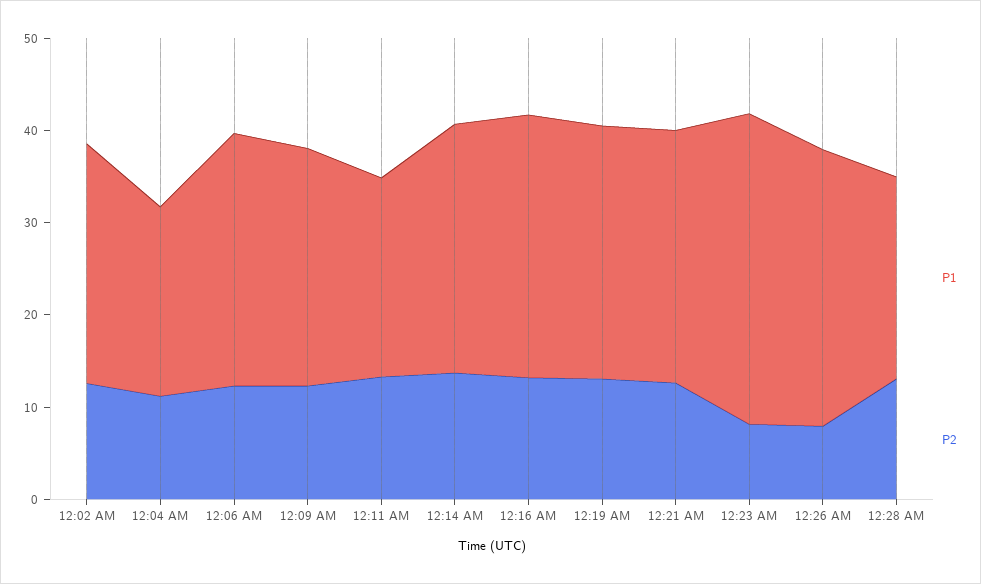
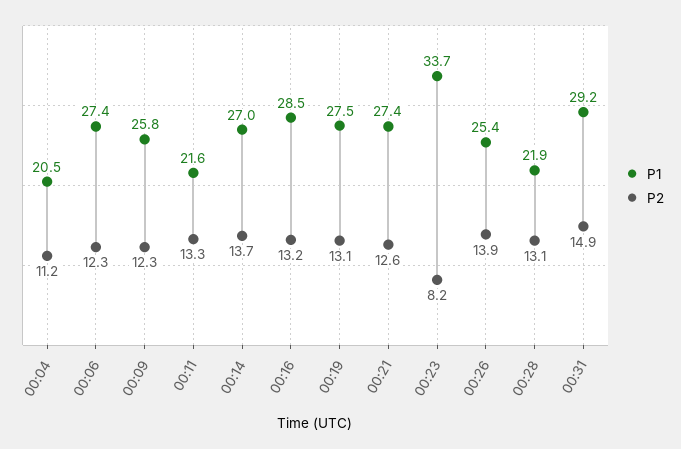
P1, 12:02 AM: 26 -> none
P2, 12:02 AM: 12 -> none
P1, 12:26 AM: 30 -> 25.4
P2, 12:26 AM: 8 -> 13.9
P1, 00:31: none -> 29.2
P2, 00:31: none -> 14.9

